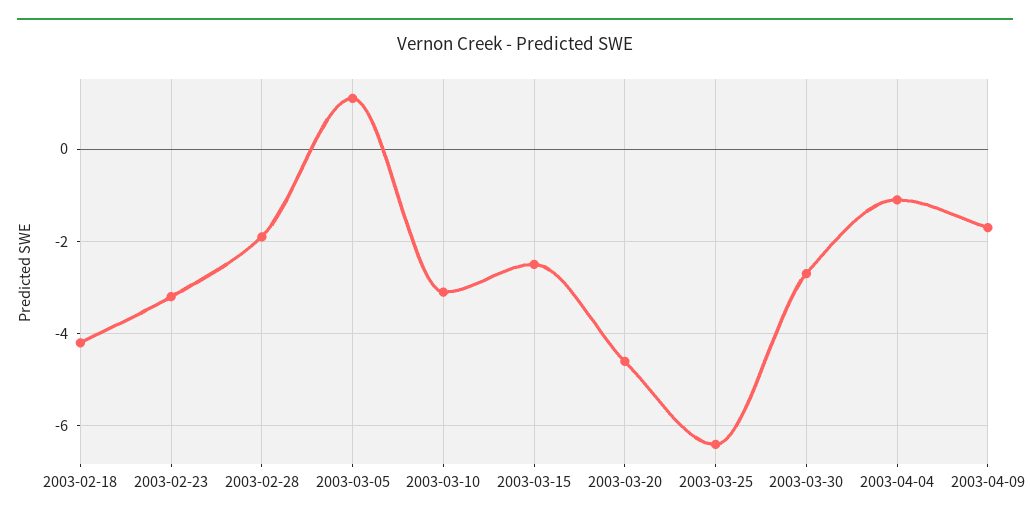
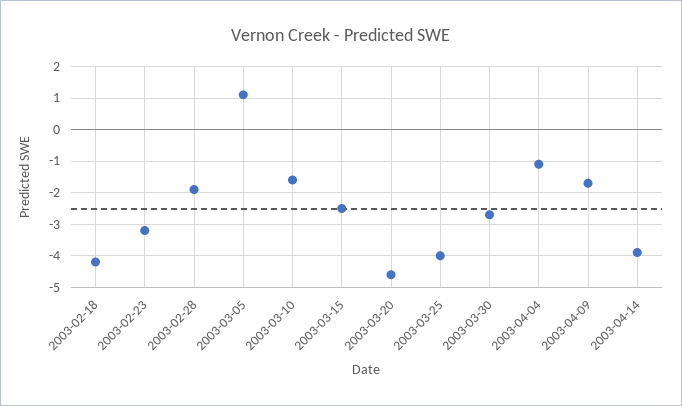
2003-03-10: -3 -> -1.5
2003-03-25: -6.5 -> -4
2003-04-14: none -> -4

